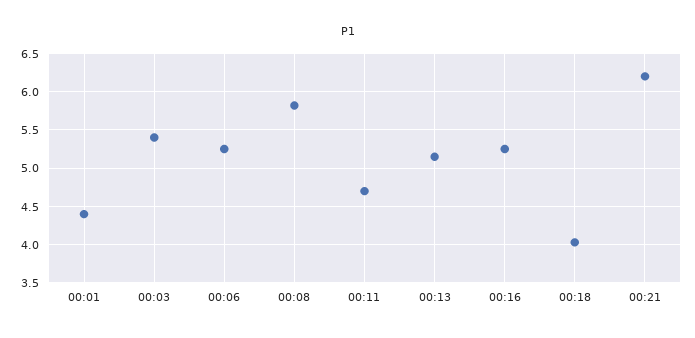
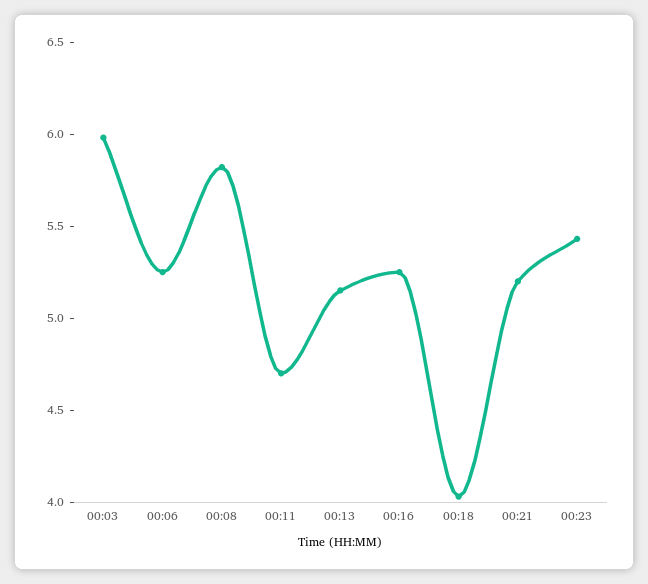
00:01: 4.4 -> none
00:03: 5.4 -> 6
00:21: 6.2 -> 5.2
00:23: none -> 5.4

